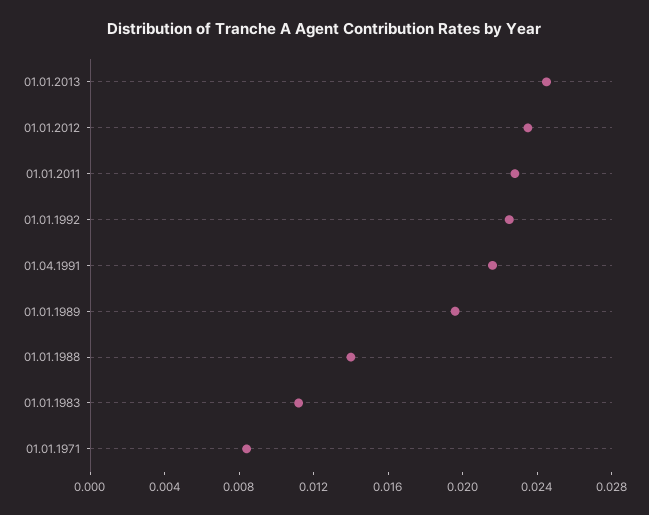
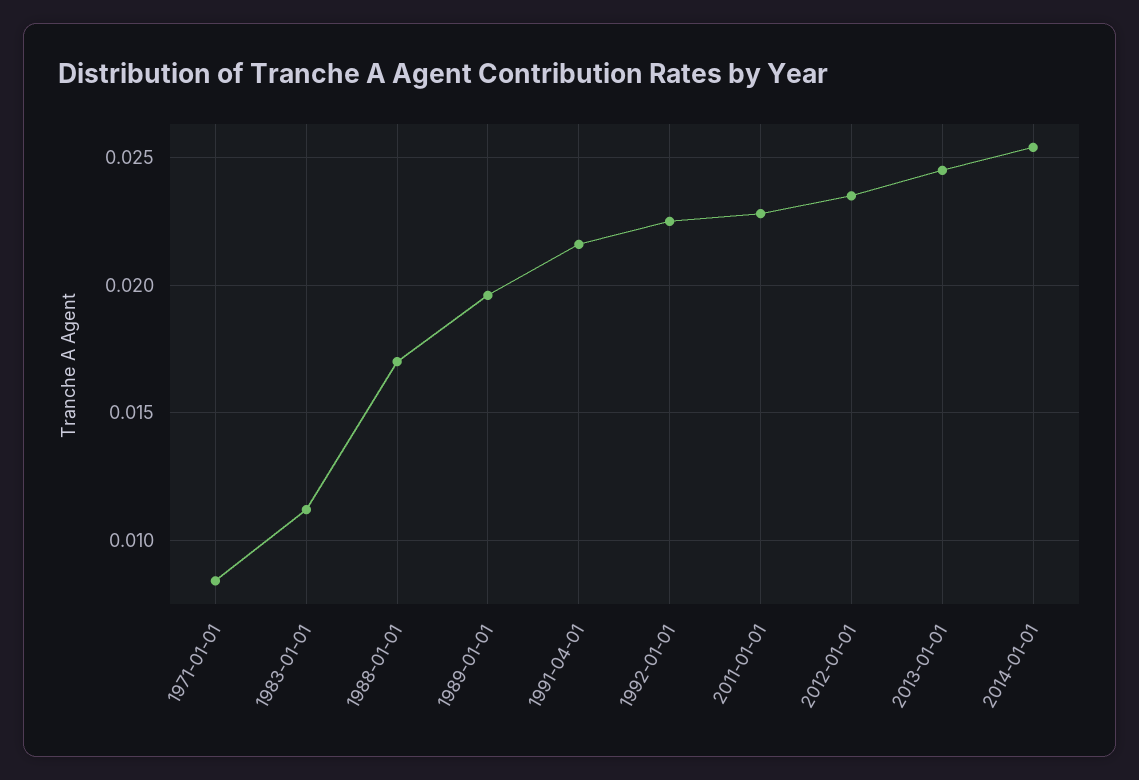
01.01.1988: 0.014 -> 0.017
2014-01-01: none -> 0.0255

